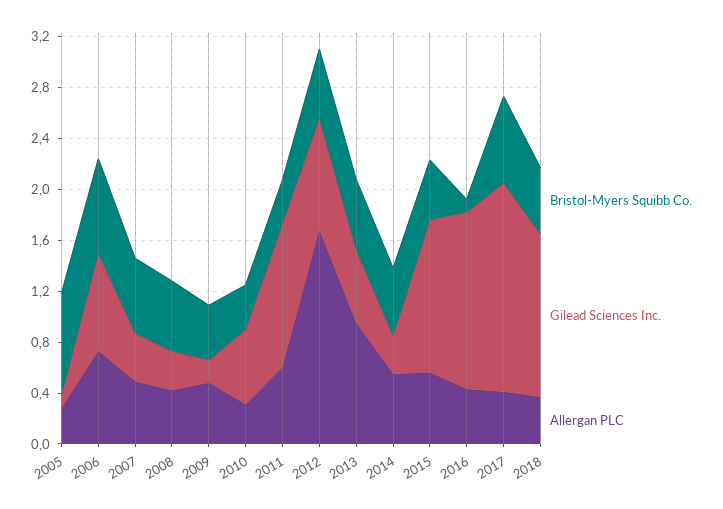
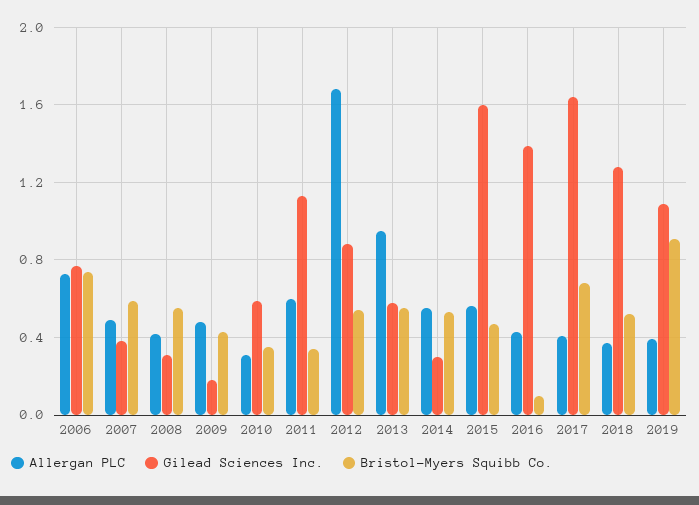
Bristol-Myers Squibb Co., 2005: 0.8 -> none
Gilead Sciences Inc., 2005: 0.1 -> none
Allergan PLC, 2005: 0.3 -> none
Gilead Sciences Inc., 2015: 1.2 -> 1.6
Allergan PLC, 2019: none -> 0.4
Gilead Sciences Inc., 2019: none -> 1.1
Bristol-Myers Squibb Co., 2019: none -> 0.9

